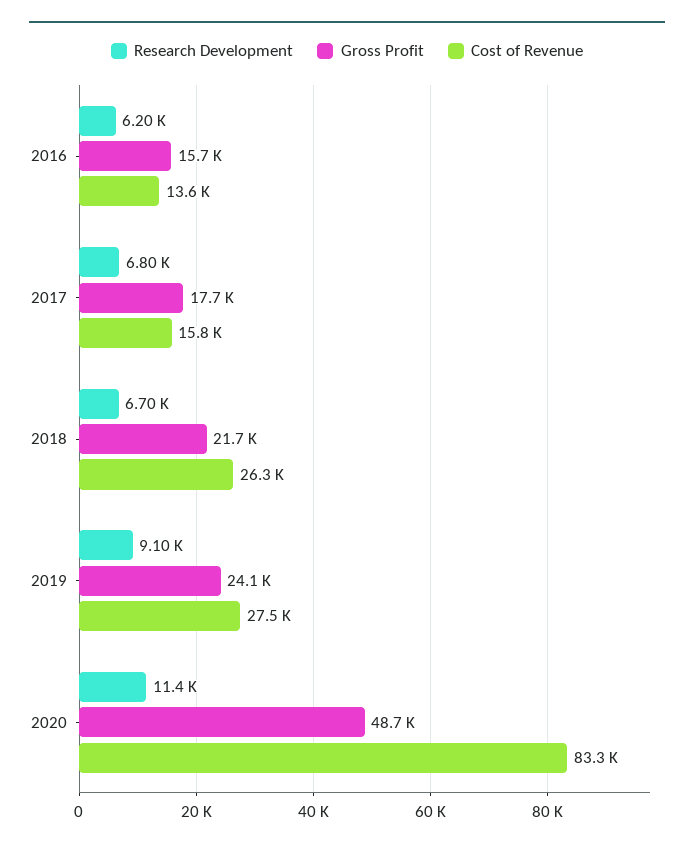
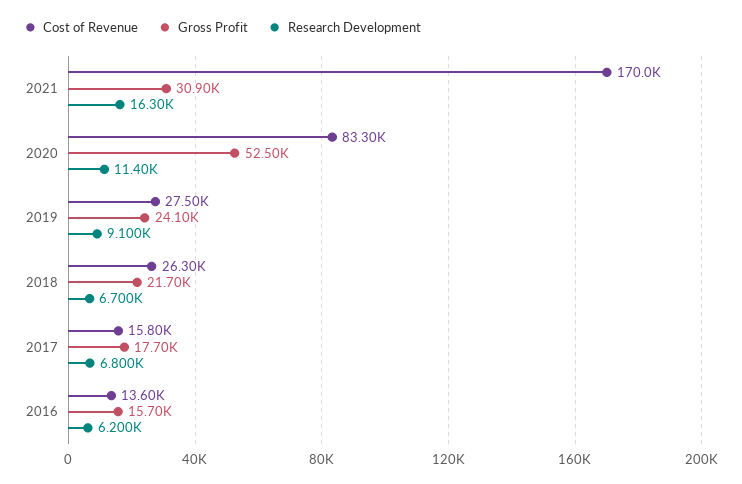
Gross Profit, 2020: 48700 -> 52500
Cost of Revenue, 2021: none -> 170000
Gross Profit, 2021: none -> 30900
Research Development, 2021: none -> 16300

